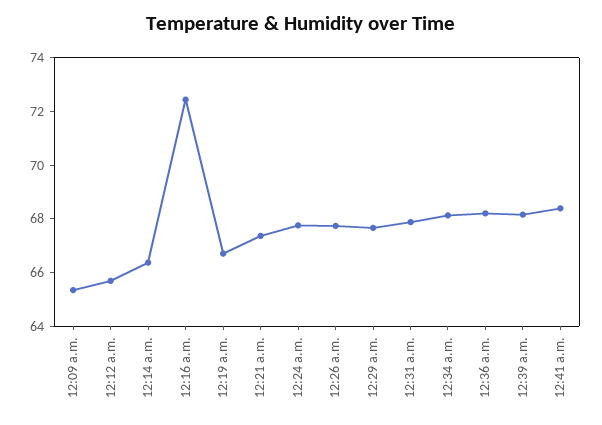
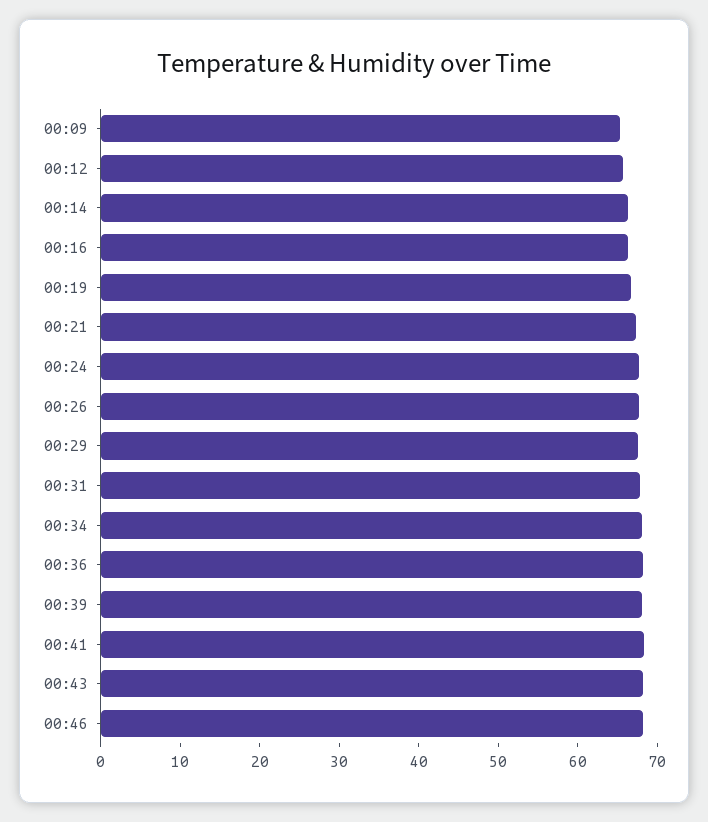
12:16 a.m.: 72.5 -> 66
00:43: none -> 68
00:46: none -> 68

